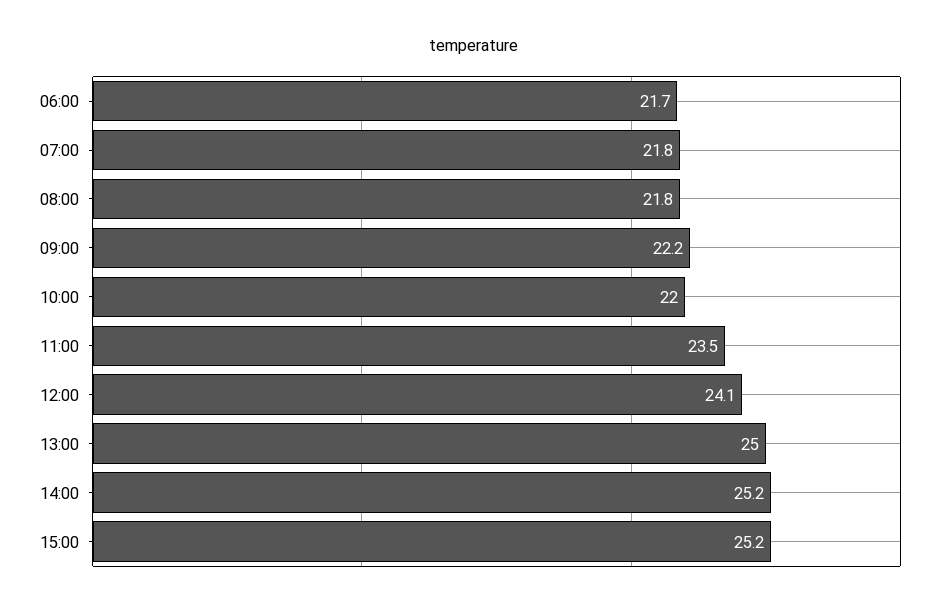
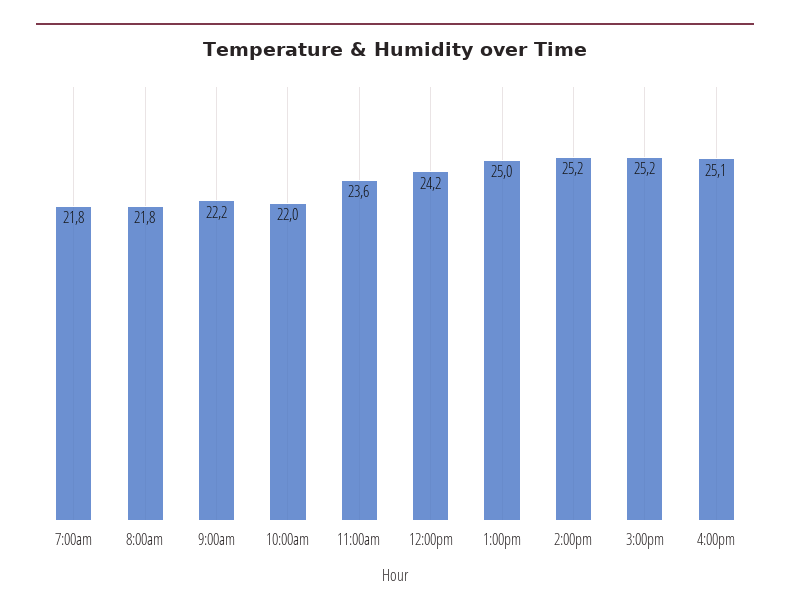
06:00: 21.7 -> none
11:00: 23.5 -> 23.6
12:00: 24.1 -> 24.2
4:00pm: none -> 25.1

